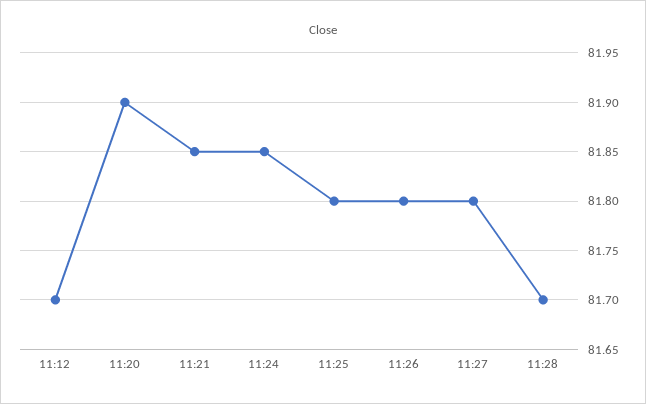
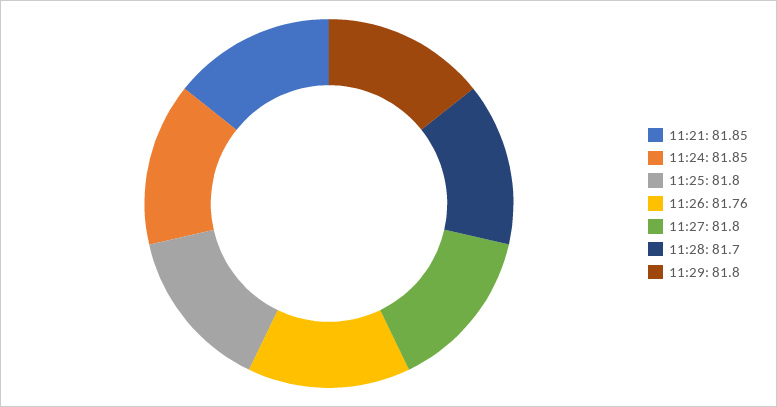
11:12: 81.7 -> none
11:20: 81.9 -> none
11:26: 81.8 -> 81.76
11:29: none -> 81.8

